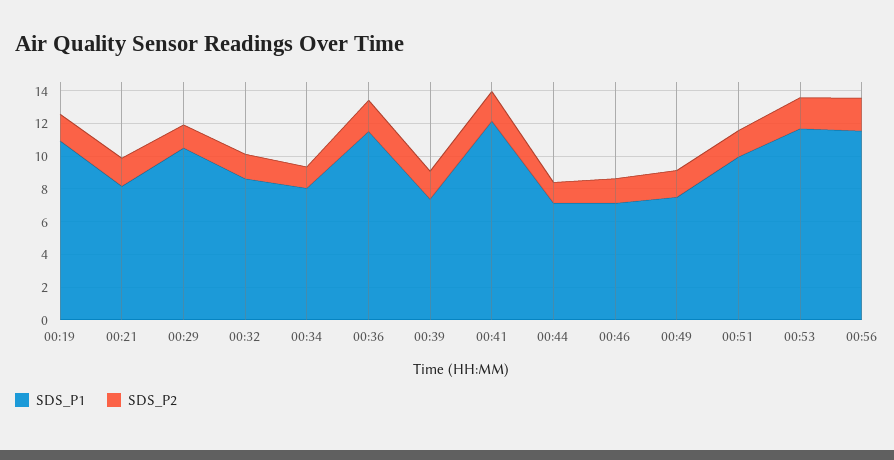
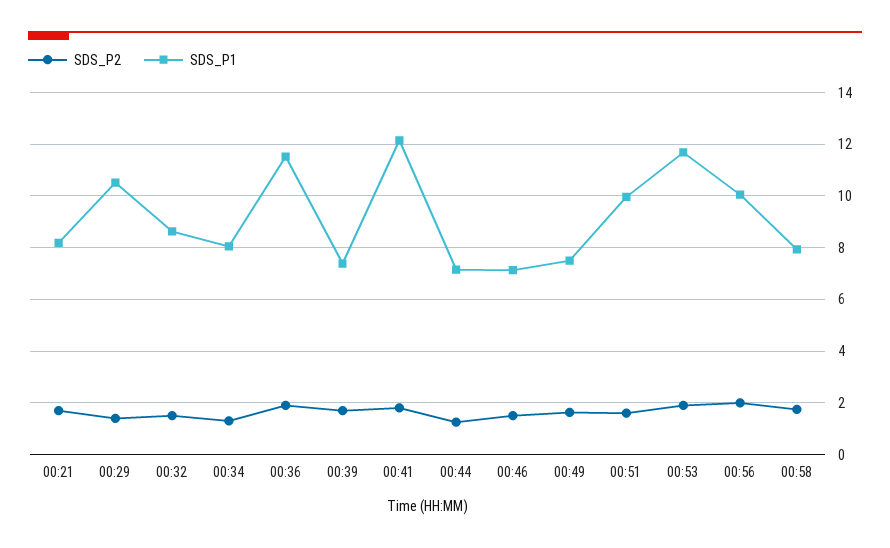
SDS_P1, 00:19: 11 -> none
SDS_P2, 00:19: 1.5 -> none
SDS_P1, 00:56: 11.5 -> 10
SDS_P2, 00:58: none -> 1.75
SDS_P1, 00:58: none -> 8

